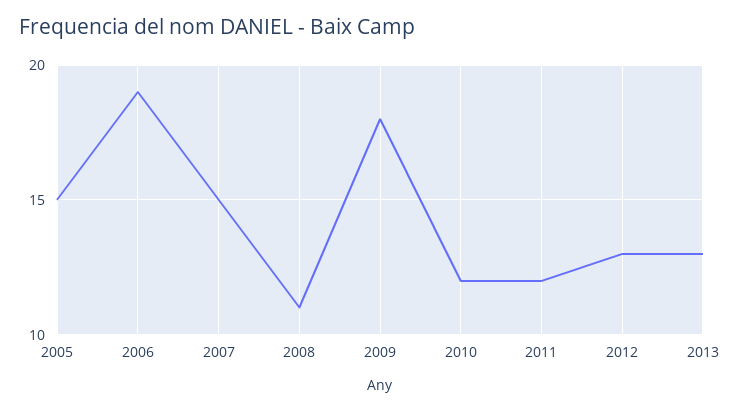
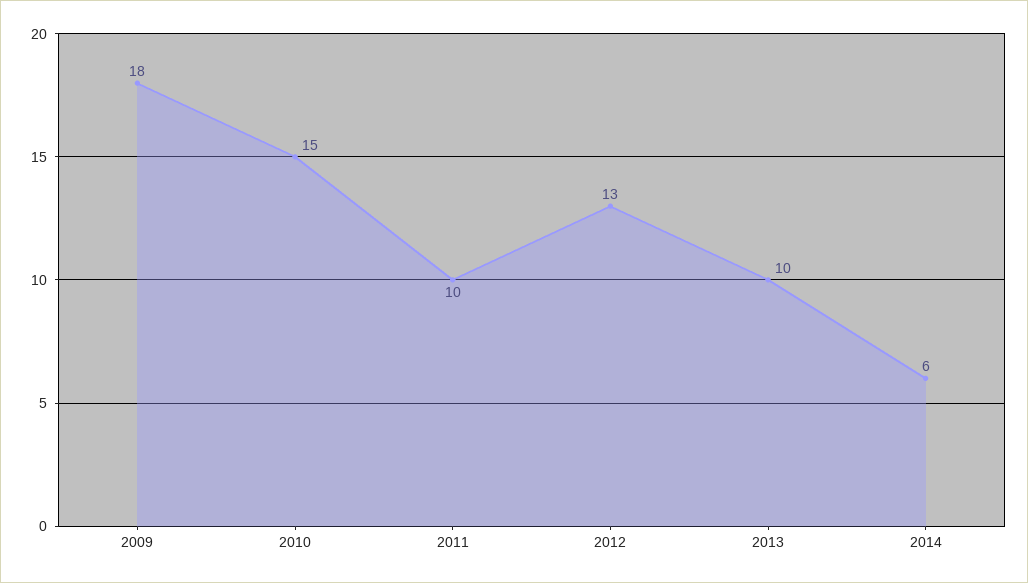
2005: 15 -> none
2006: 19 -> none
2007: 15 -> none
2008: 11 -> none
2010: 12 -> 15
2011: 12 -> 10
2013: 13 -> 10
2014: none -> 6

